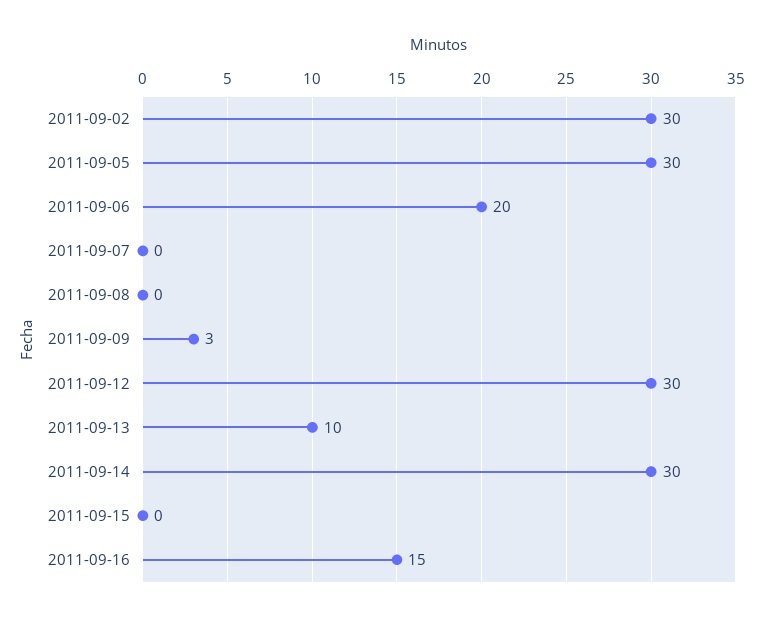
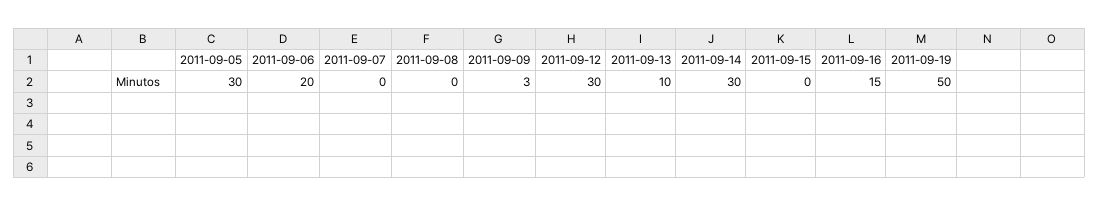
2011-09-02: 30 -> none
2011-09-19: none -> 50

